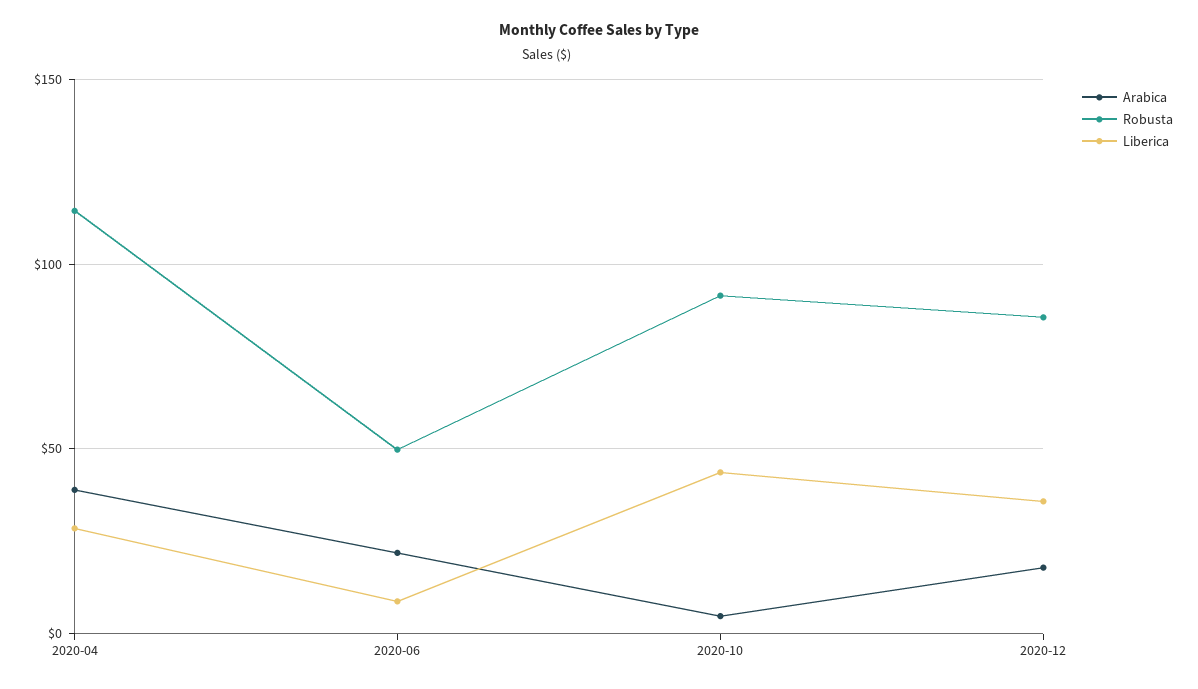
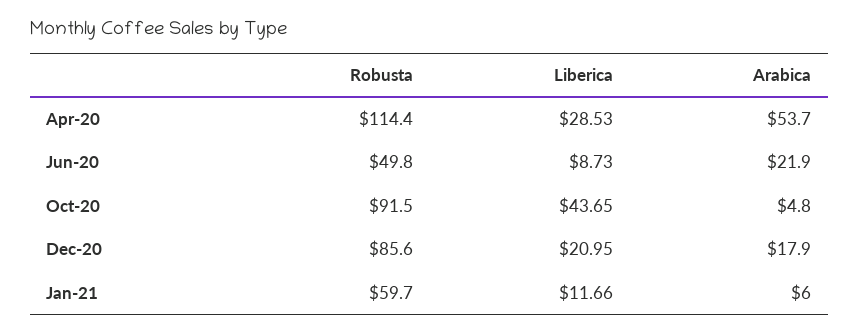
Arabica, 2020-04: 40 -> 53.7
Liberica, 2020-12: 35 -> 20.95
Robusta, Jan-21: none -> 59.7
Liberica, Jan-21: none -> 11.66
Arabica, Jan-21: none -> 6

